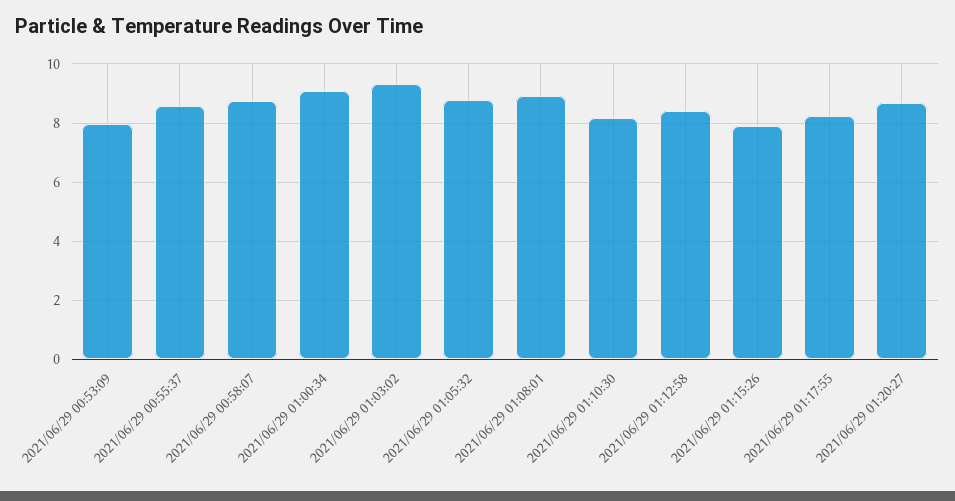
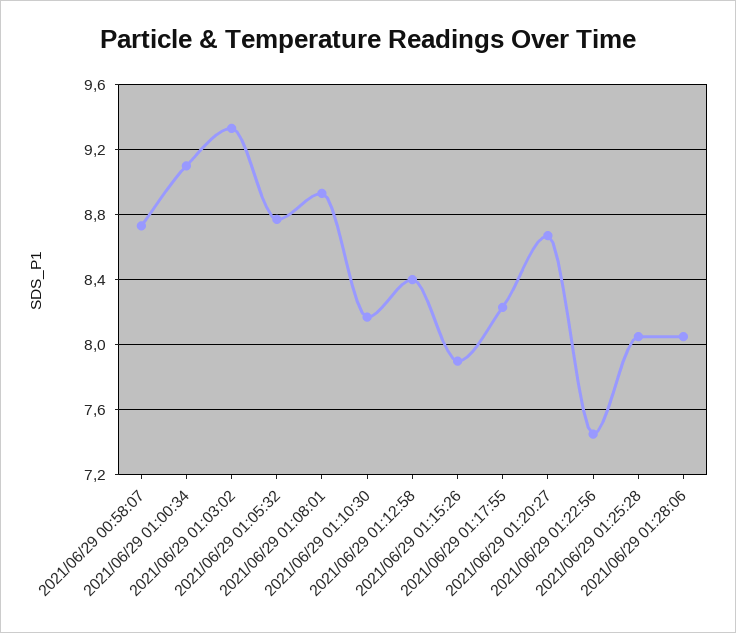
2021/06/29 00:53:09: 8 -> none
2021/06/29 00:55:37: 8.5 -> none
2021/06/29 01:22:56: none -> 7.45
2021/06/29 01:25:28: none -> 8.05
2021/06/29 01:28:06: none -> 8.05

